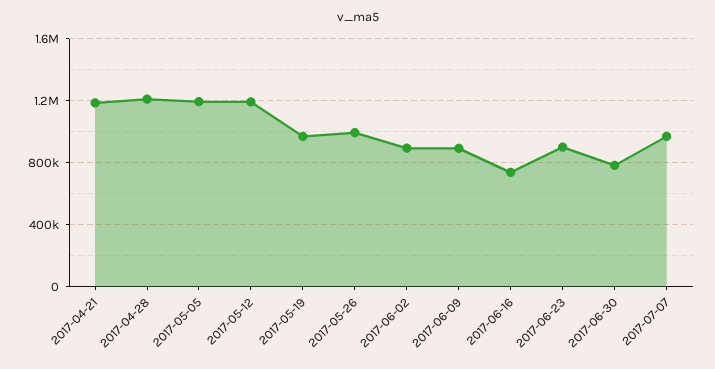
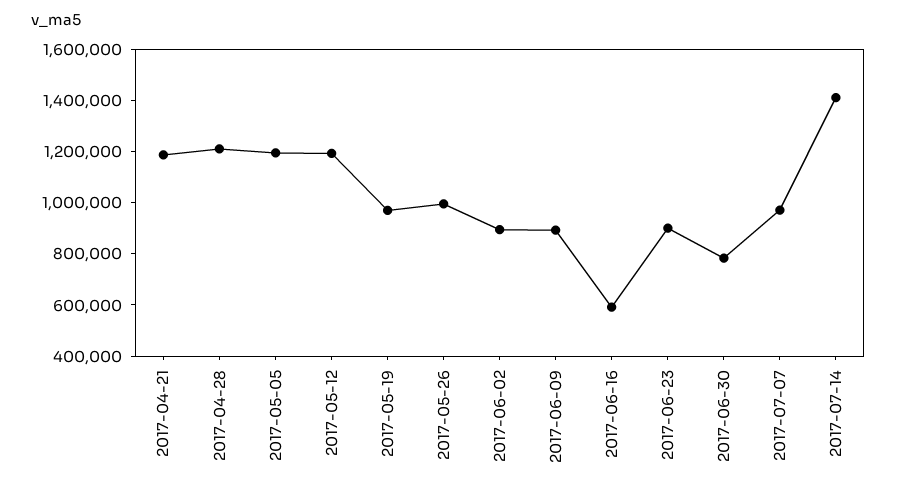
2017-06-16: 750000 -> 600000
2017-07-14: none -> 1400000

